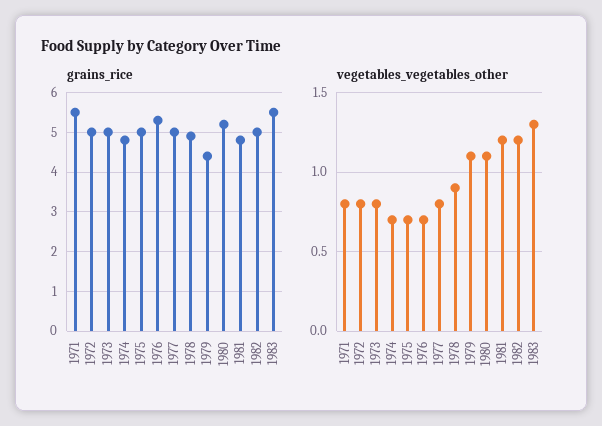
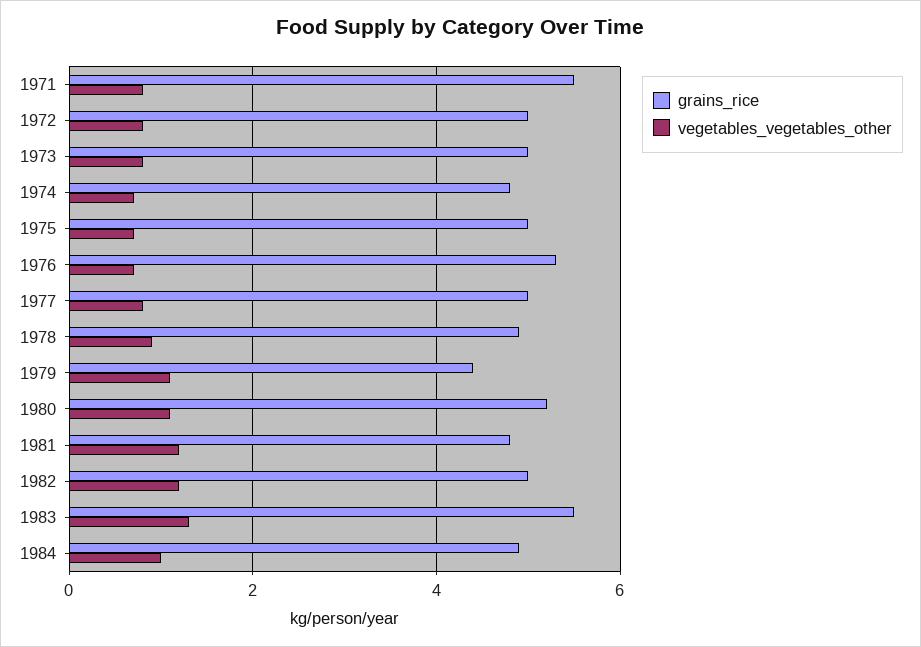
grains_rice, 1984: none -> 5
vegetables_vegetables_other, 1984: none -> 1

